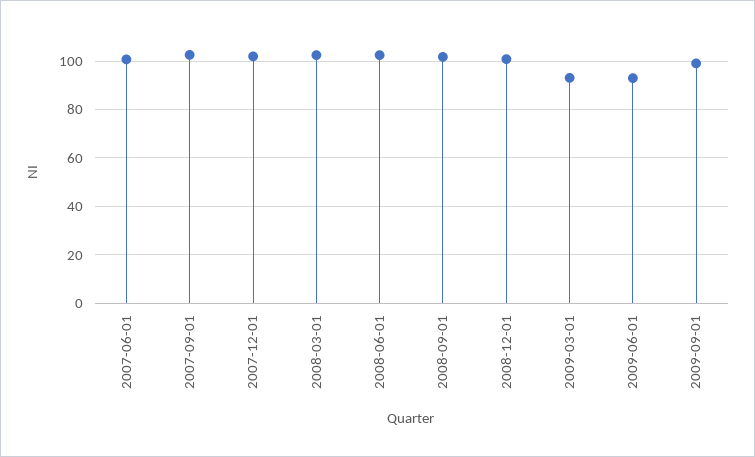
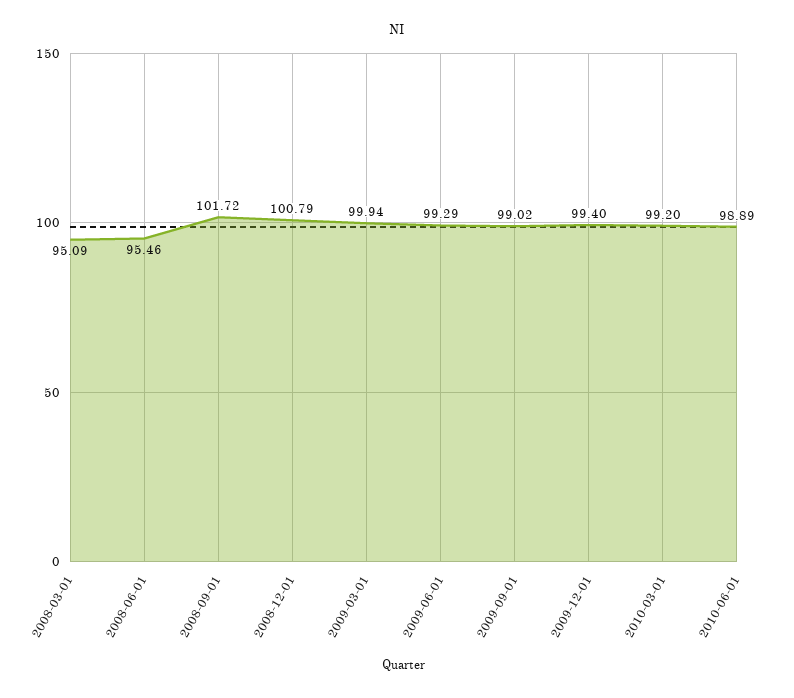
2007-06-01: 100 -> none
2007-09-01: 102.5 -> none
2007-12-01: 102.5 -> none
2008-03-01: 102.5 -> 95.09
2008-06-01: 102.5 -> 95.46
2009-03-01: 92.5 -> 99.94
2009-06-01: 92.5 -> 99.29
2009-12-01: none -> 99.4
2010-03-01: none -> 99.2
2010-06-01: none -> 98.89

